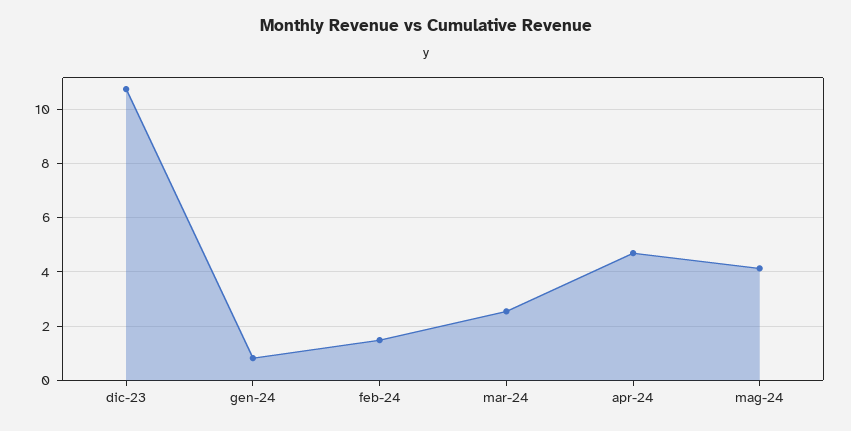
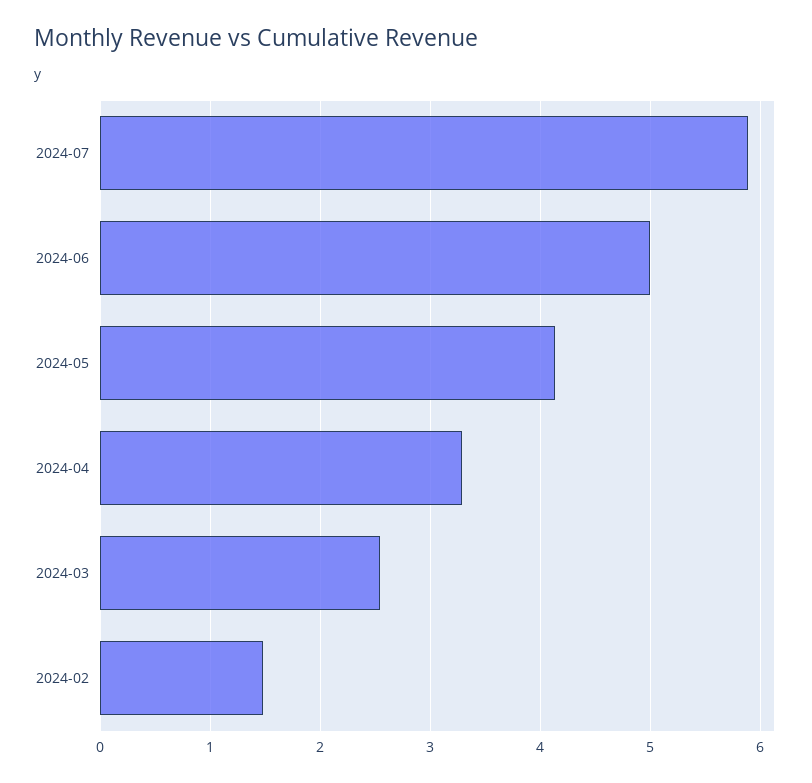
dic-23: 10.75 -> none
gen-24: 0.75 -> none
apr-24: 4.75 -> 3.3
2024-07: none -> 5.9
2024-06: none -> 5

